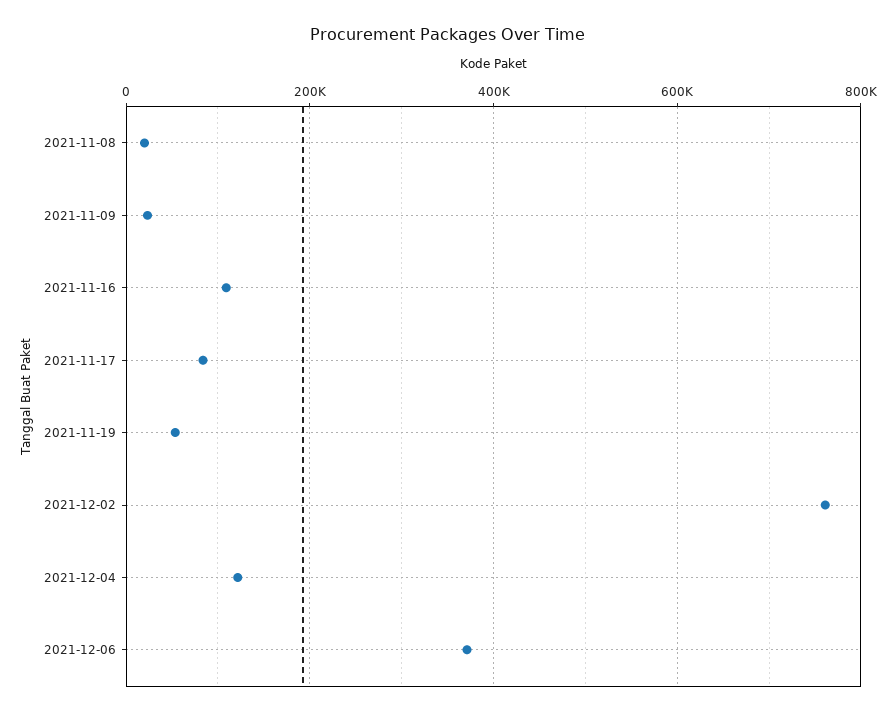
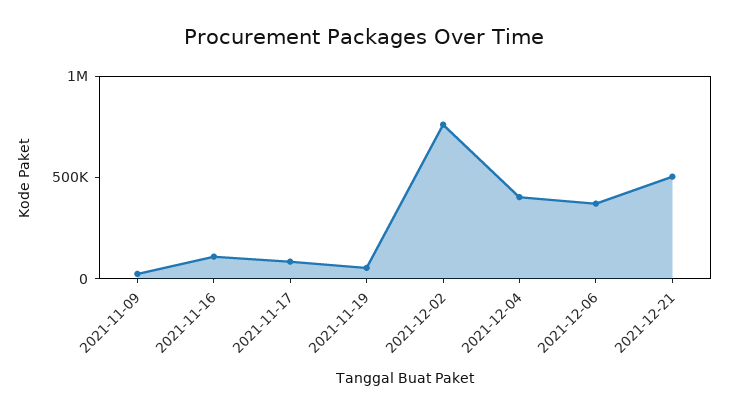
2021-11-08: 20000 -> none
2021-12-04: 120000 -> 400000
2021-12-21: none -> 500000

